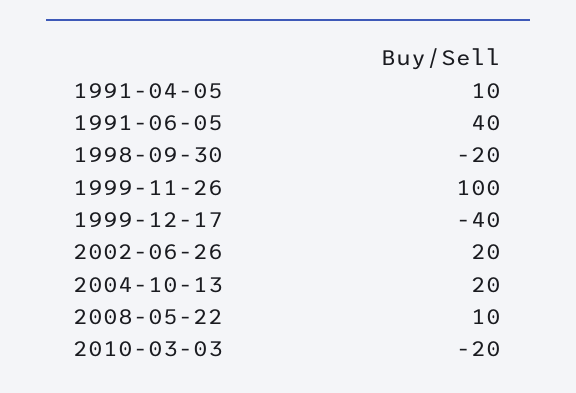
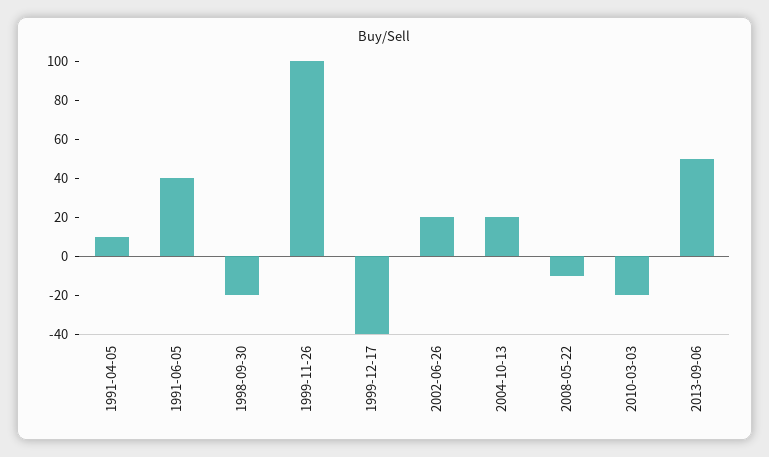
2008-05-22: 10 -> -10
2013-09-06: none -> 50

